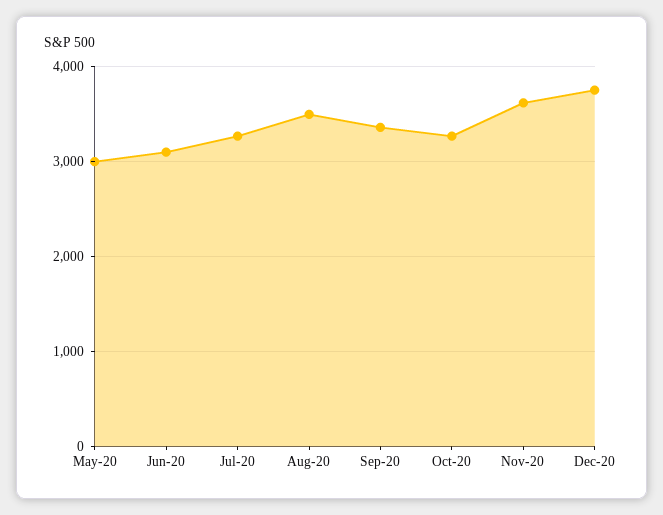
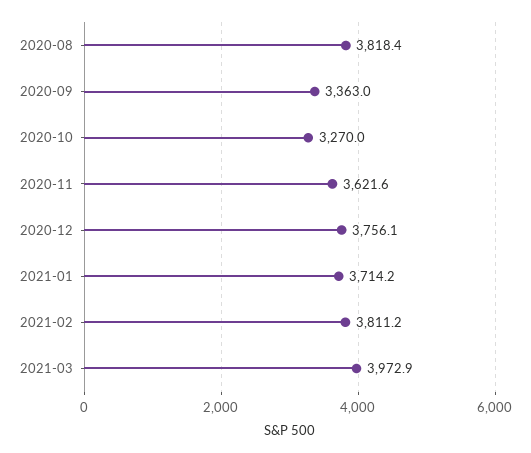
May-20: 3000 -> none
Jun-20: 3100 -> none
Jul-20: 3300 -> none
Aug-20: 3500 -> 3818.4
2021-01: none -> 3714.2
2021-02: none -> 3811.2
2021-03: none -> 3972.9

